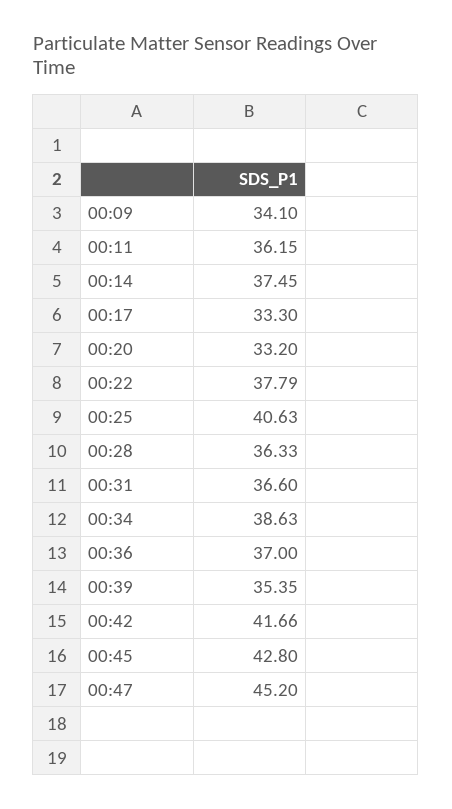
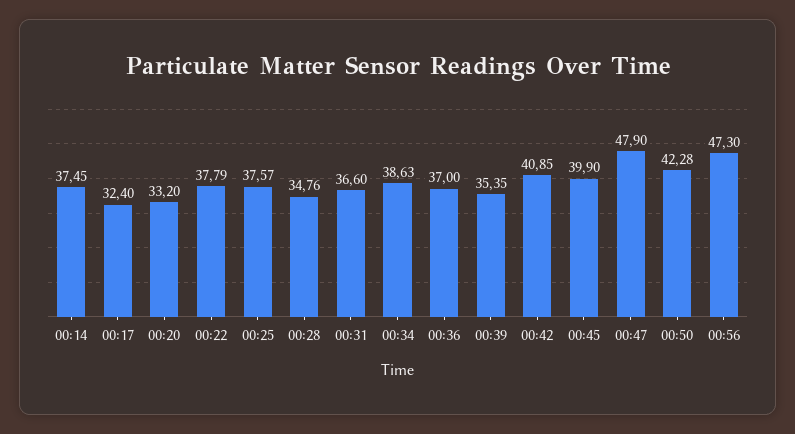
00:09: 34.1 -> none
00:11: 36.15 -> none
00:17: 33.3 -> 32.4
00:25: 40.63 -> 37.57
00:28: 36.33 -> 34.76
00:42: 41.66 -> 40.85
00:45: 42.8 -> 39.9
00:47: 45.2 -> 47.9
00:50: none -> 42.28
00:56: none -> 47.3

